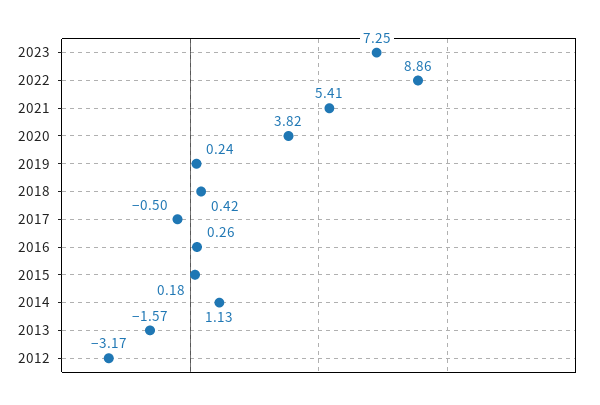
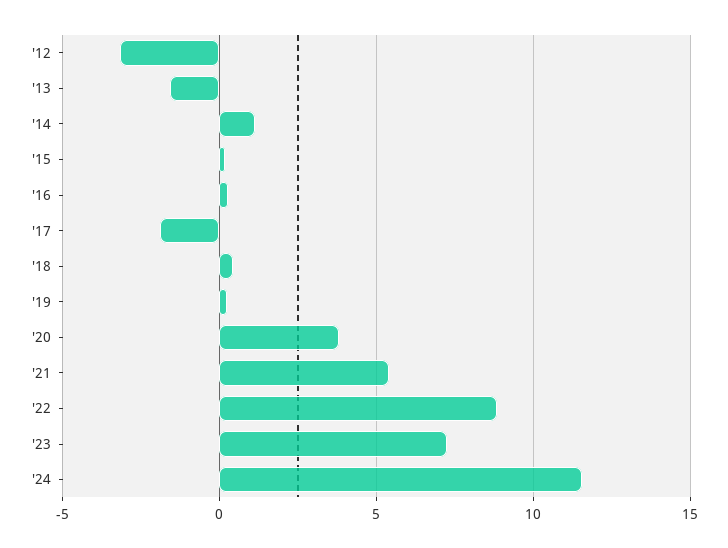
2017: -0.5 -> -2
'24: none -> 11.5

